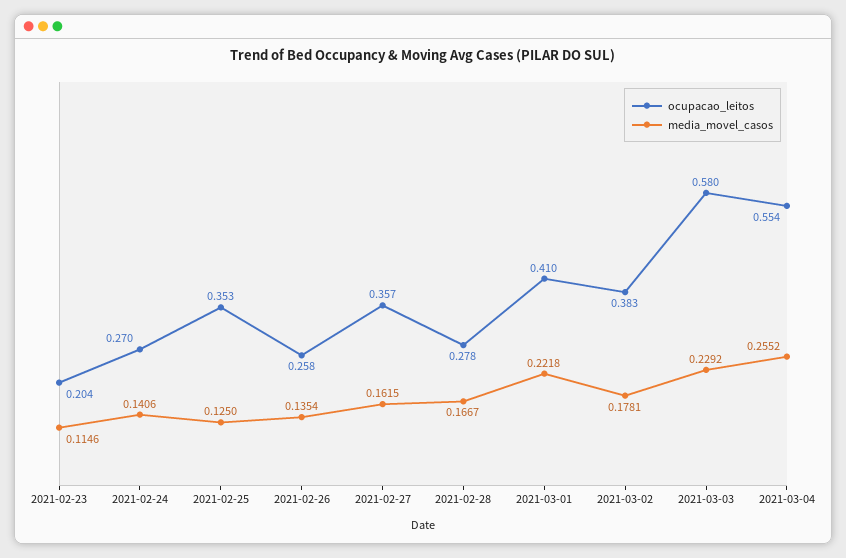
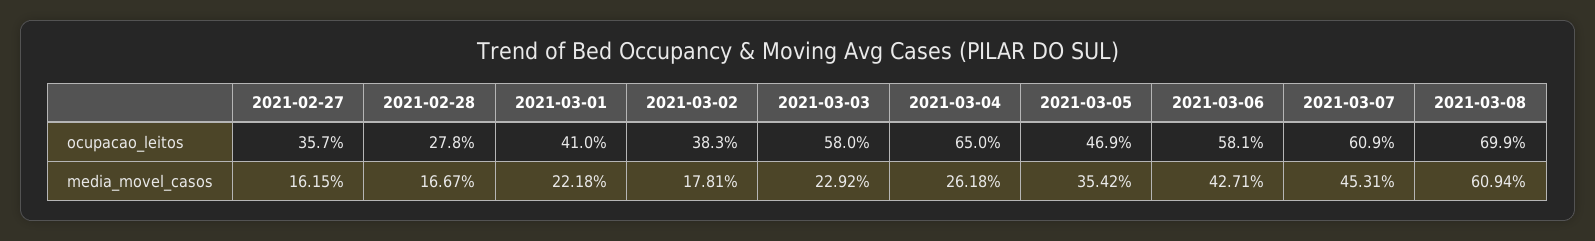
ocupacao_leitos, 2021-02-23: 0.204 -> none
media_movel_casos, 2021-02-23: 0.1146 -> none
ocupacao_leitos, 2021-02-24: 0.27 -> none
media_movel_casos, 2021-02-24: 0.1406 -> none
ocupacao_leitos, 2021-02-25: 0.353 -> none
media_movel_casos, 2021-02-25: 0.125 -> none
ocupacao_leitos, 2021-02-26: 0.258 -> none
media_movel_casos, 2021-02-26: 0.1354 -> none
ocupacao_leitos, 2021-03-04: 0.554 -> 0.65
media_movel_casos, 2021-03-04: 0.2552 -> 0.2618
ocupacao_leitos, 2021-03-05: none -> 0.469
ocupacao_leitos, 2021-03-06: none -> 0.581
ocupacao_leitos, 2021-03-07: none -> 0.609
ocupacao_leitos, 2021-03-08: none -> 0.699
media_movel_casos, 2021-03-05: none -> 0.3542
media_movel_casos, 2021-03-06: none -> 0.4271
media_movel_casos, 2021-03-07: none -> 0.4531
media_movel_casos, 2021-03-08: none -> 0.6094

